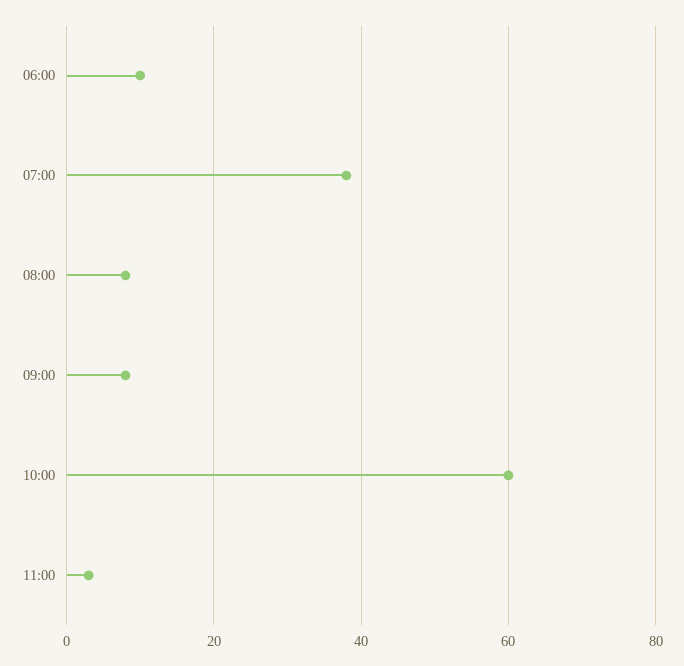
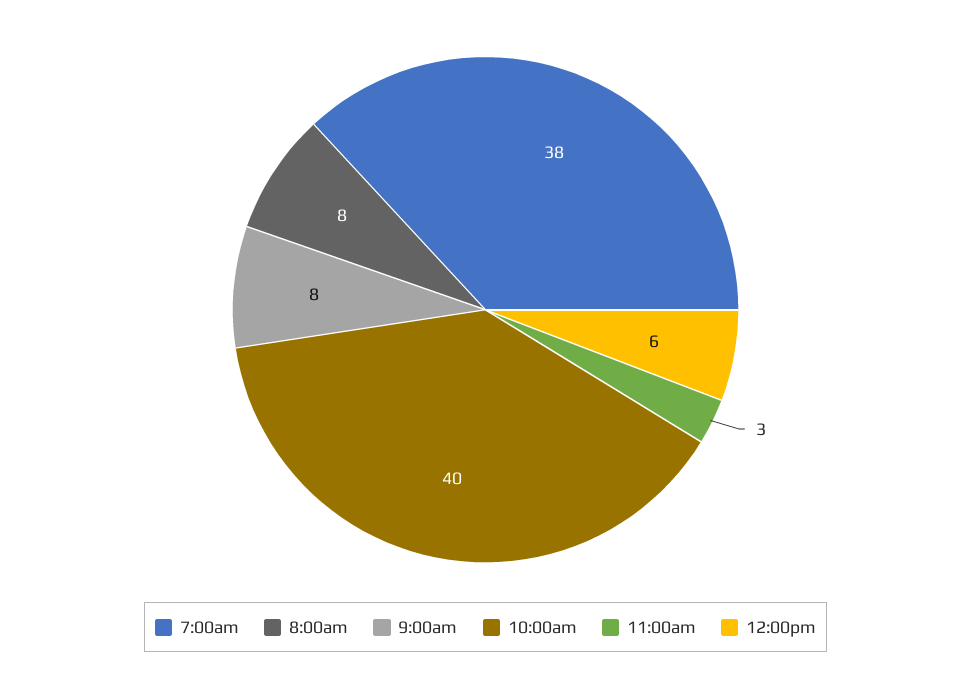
06:00: 10 -> none
10:00: 60 -> 40
12:00pm: none -> 6

